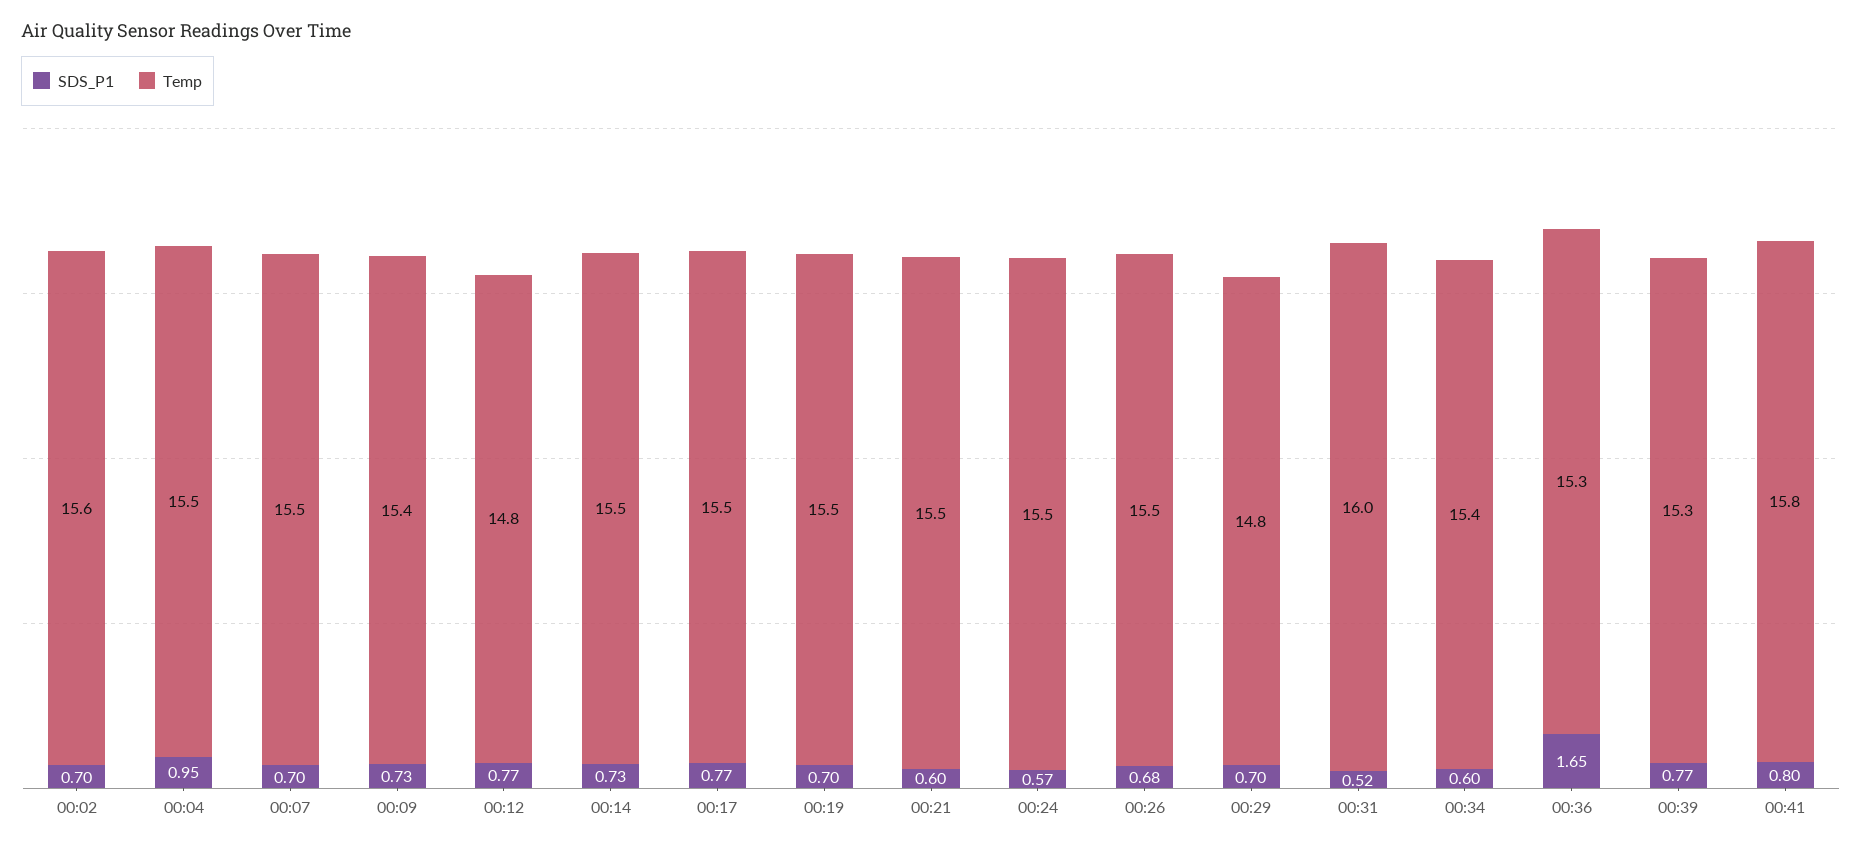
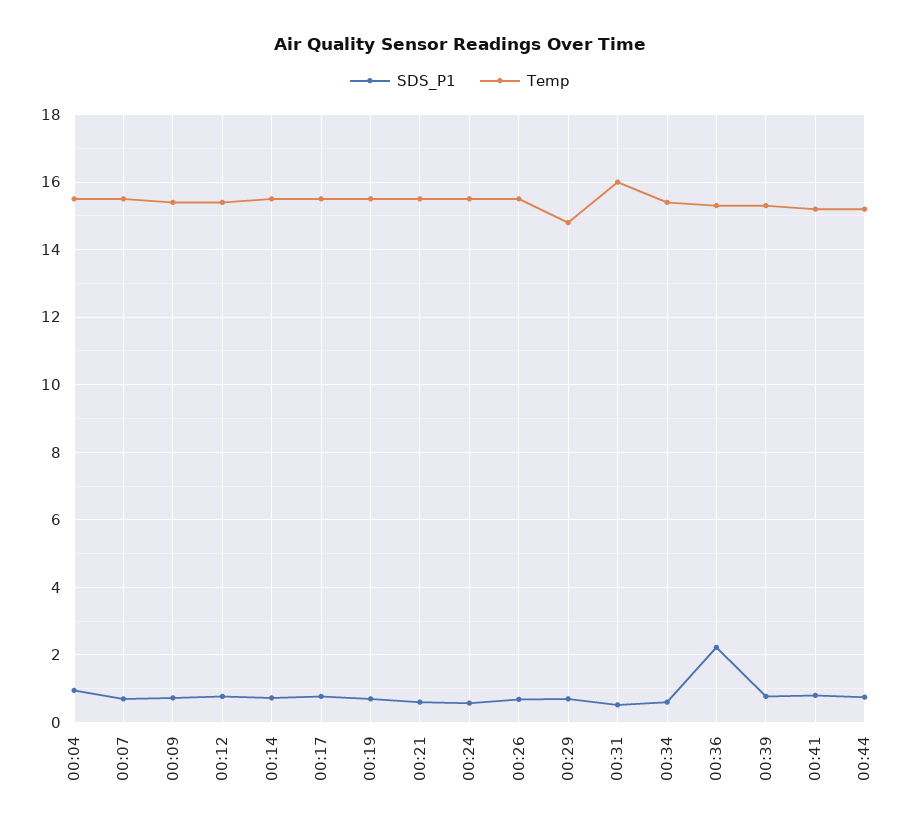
SDS_P1, 00:02: 0.7 -> none
Temp, 00:02: 15.6 -> none
Temp, 00:12: 14.8 -> 15.4
SDS_P1, 00:36: 1.65 -> 2.2
Temp, 00:41: 15.8 -> 15.2
SDS_P1, 00:44: none -> 0.8
Temp, 00:44: none -> 15.2

